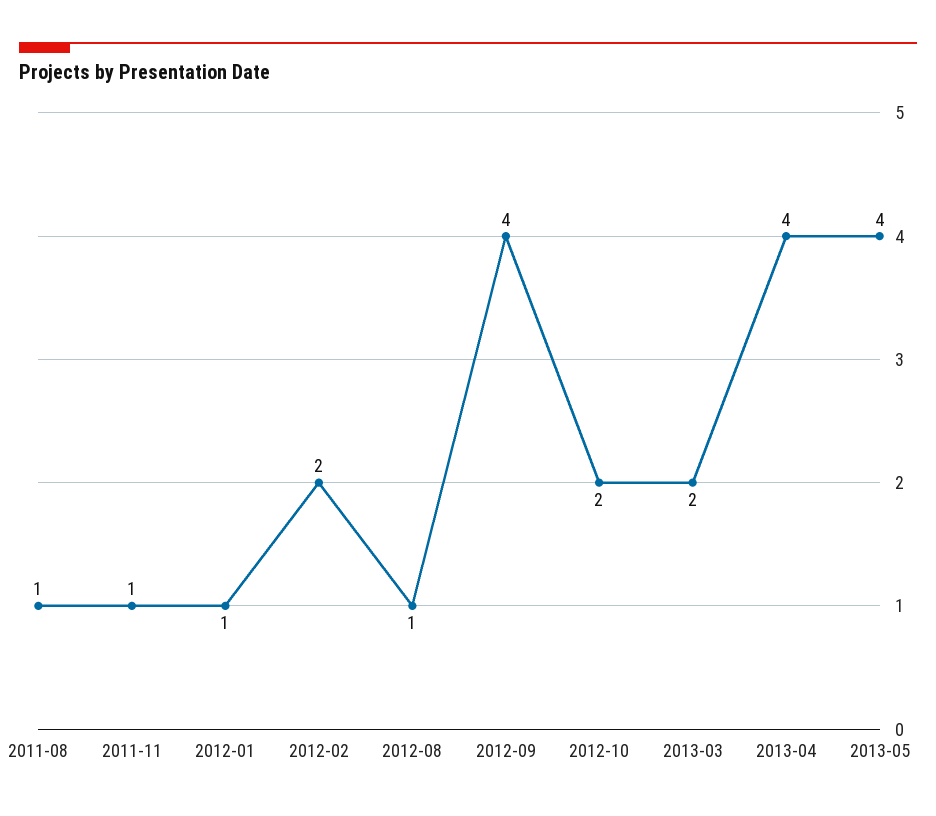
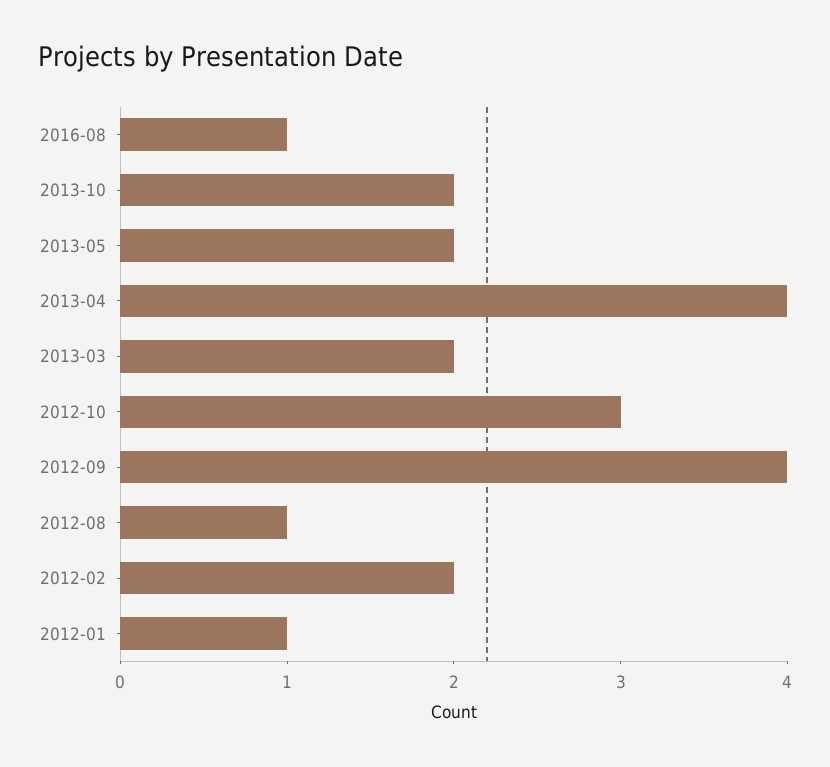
2011-08: 1 -> none
2011-11: 1 -> none
2012-10: 2 -> 3
2013-05: 4 -> 2
2016-08: none -> 1
2013-10: none -> 2

